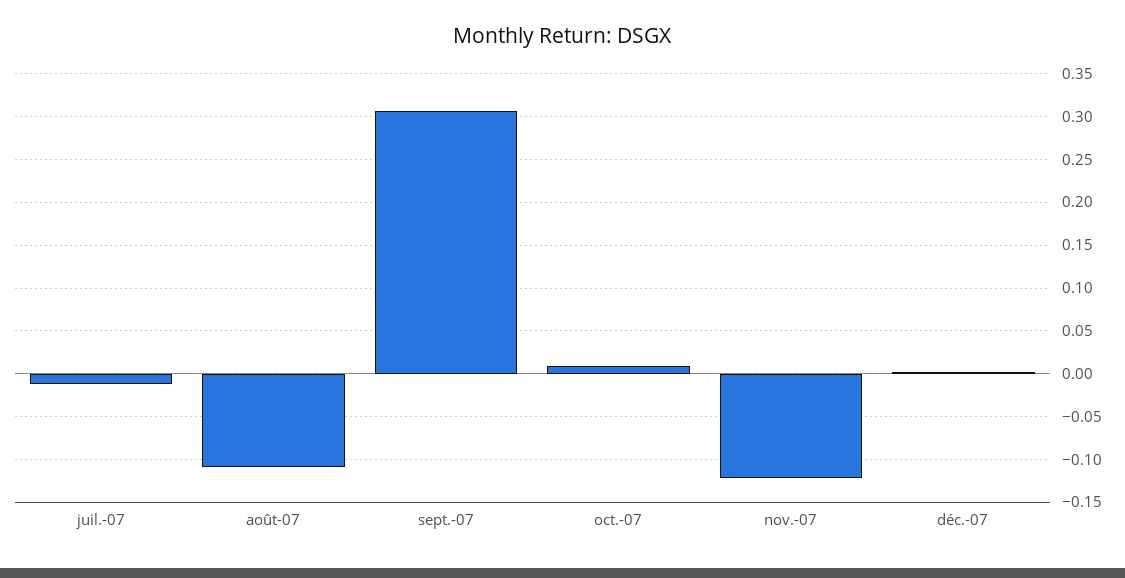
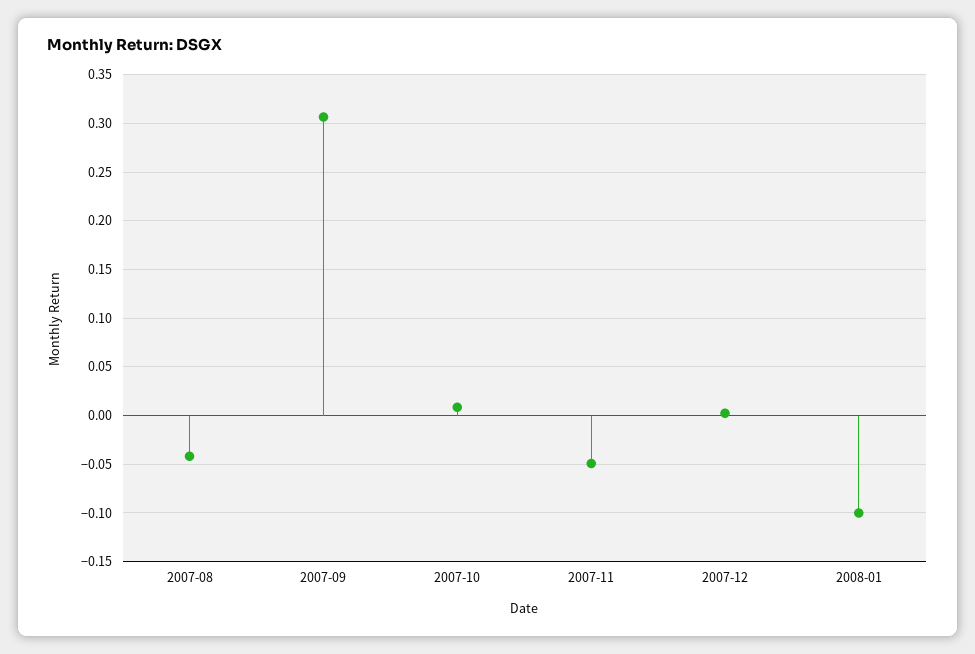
juil.-07: -0.01 -> none
août-07: -0.11 -> -0.04
nov.-07: -0.12 -> -0.05
2008-01: none -> -0.1

